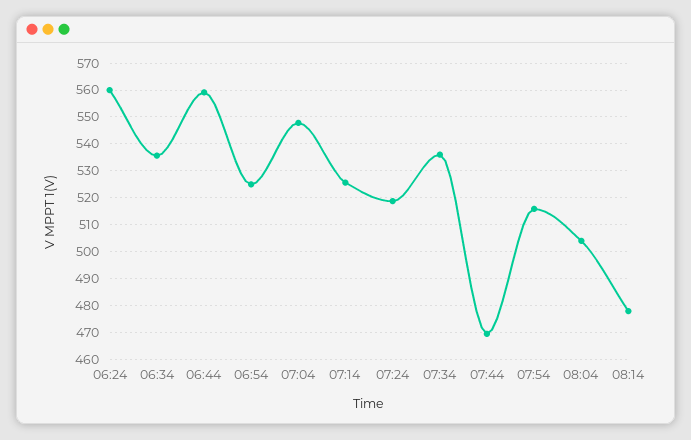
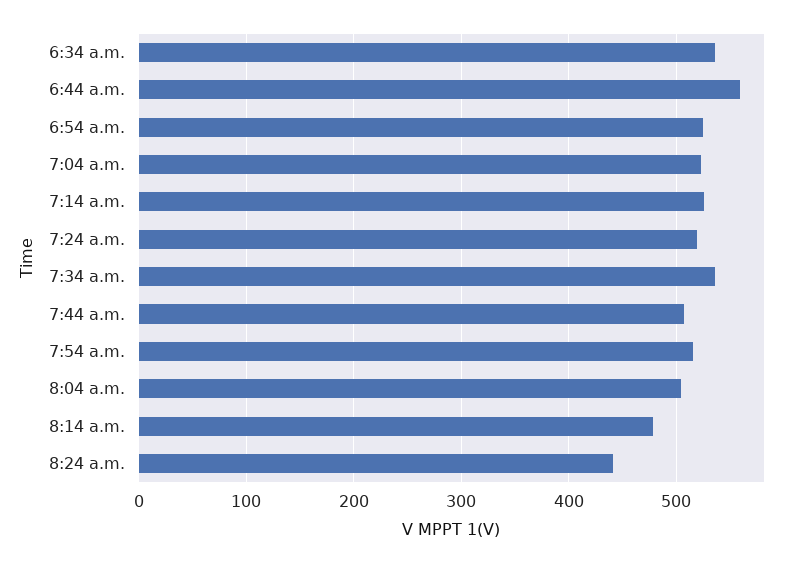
06:24: 560 -> none
07:04: 547.5 -> 520
07:44: 470 -> 510
8:24 a.m.: none -> 440

